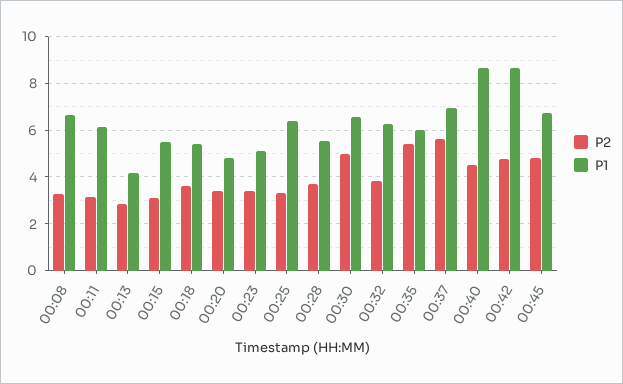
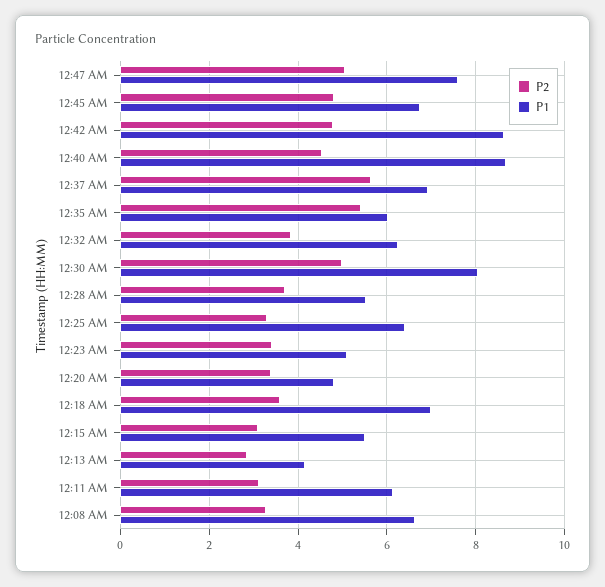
P1, 00:18: 5.5 -> 7
P1, 00:30: 6.5 -> 8
P2, 12:47 AM: none -> 5
P1, 12:47 AM: none -> 7.6

